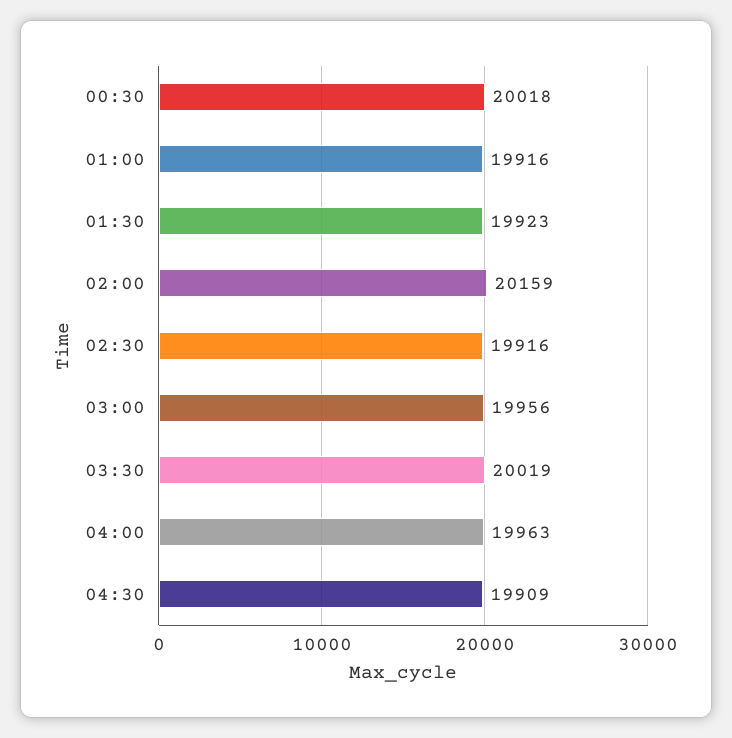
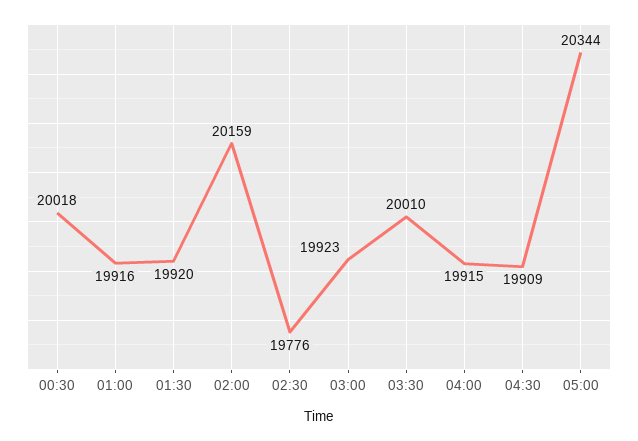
01:30: 19923 -> 19920
02:30: 19916 -> 19776
03:00: 19956 -> 19923
03:30: 20019 -> 20010
04:00: 19963 -> 19915
05:00: none -> 20344

